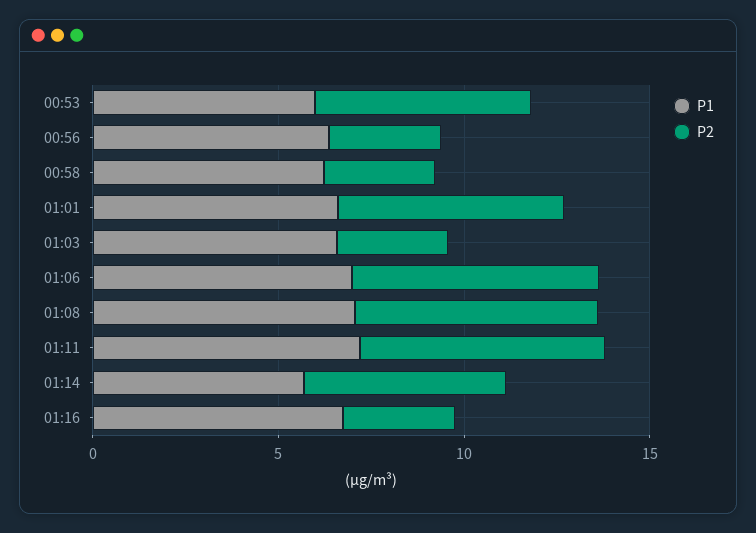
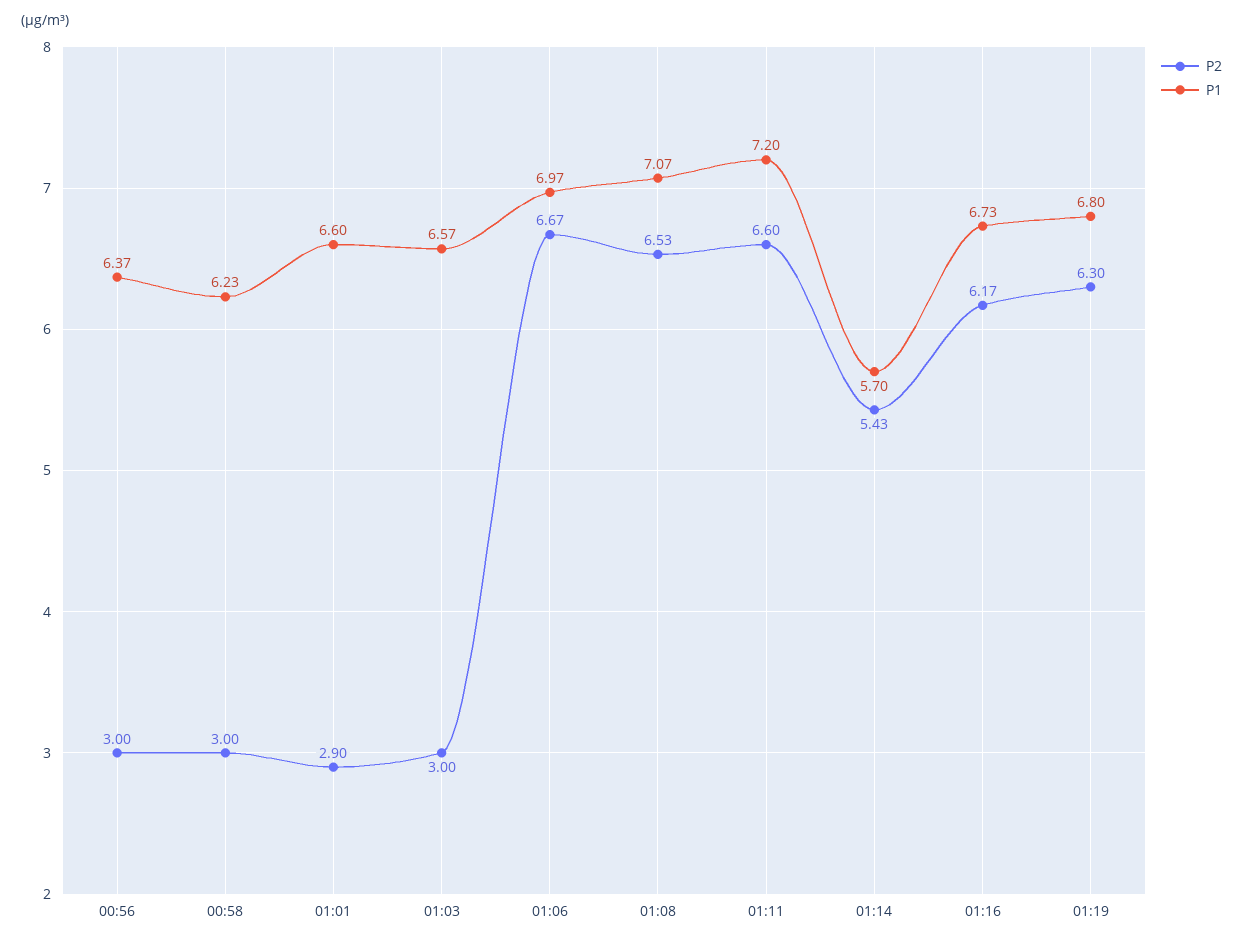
P1, 00:53: 6 -> none
P2, 00:53: 6 -> none
P2, 01:01: 6 -> 2.9
P2, 01:16: 3 -> 6.17
P2, 01:19: none -> 6.3
P1, 01:19: none -> 6.8

